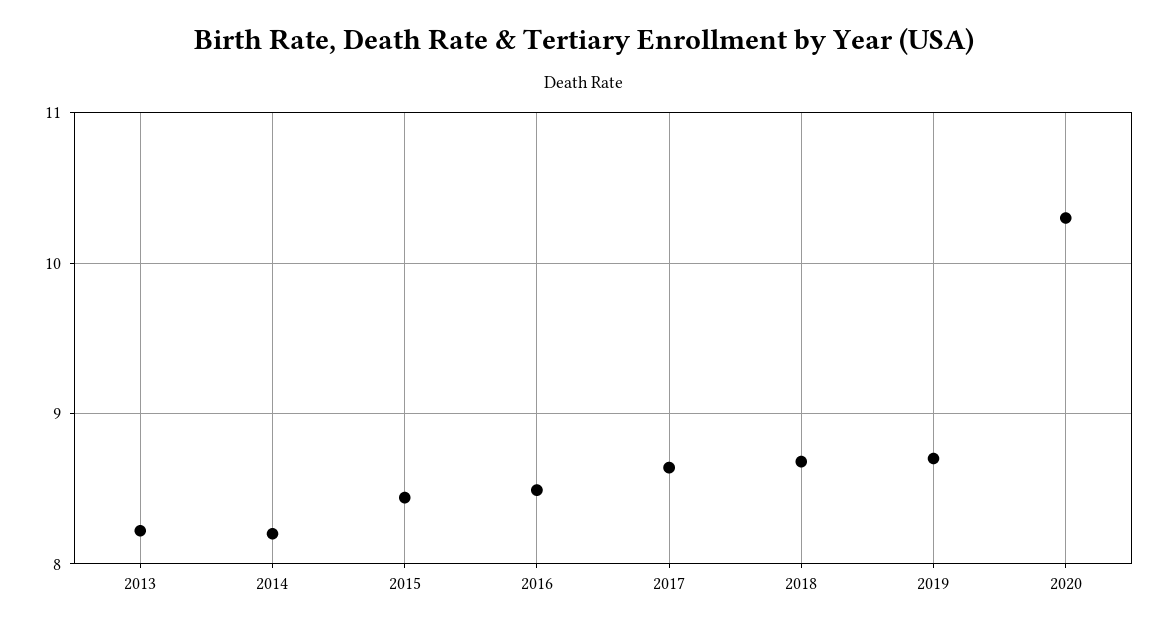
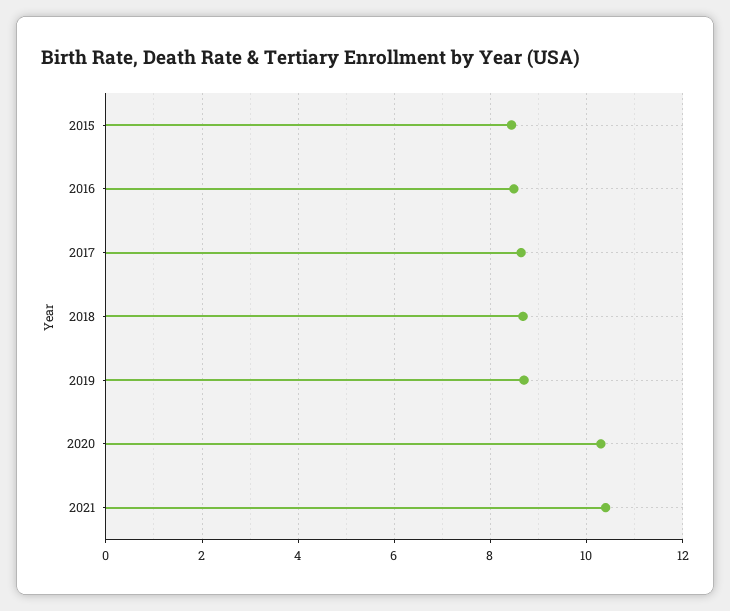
2013: 8.2 -> none
2014: 8.2 -> none
2021: none -> 10.4

